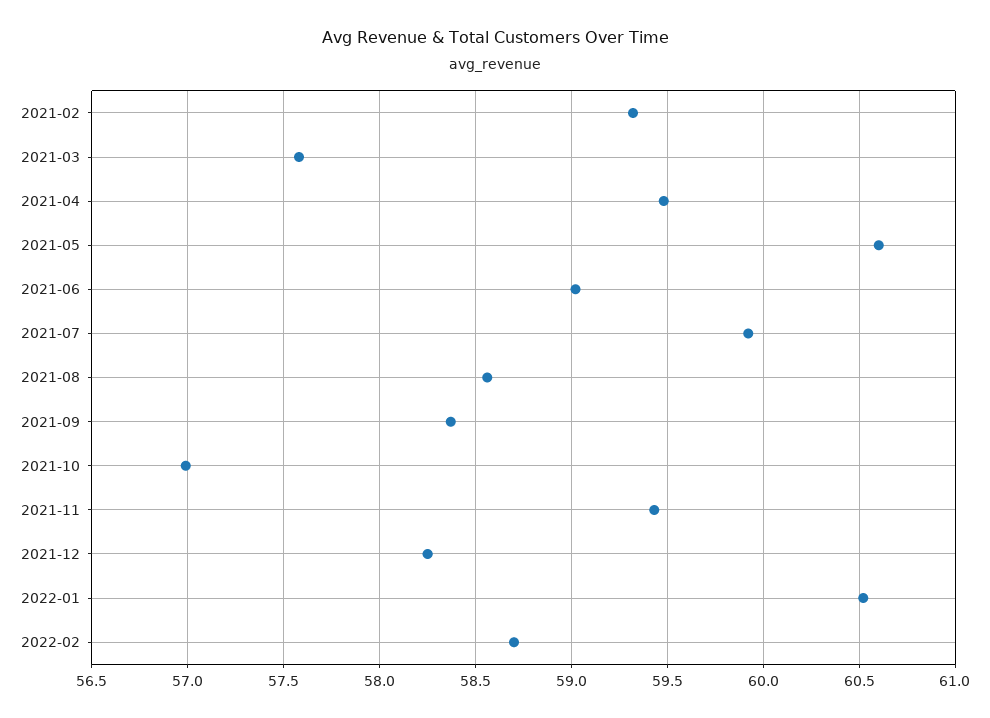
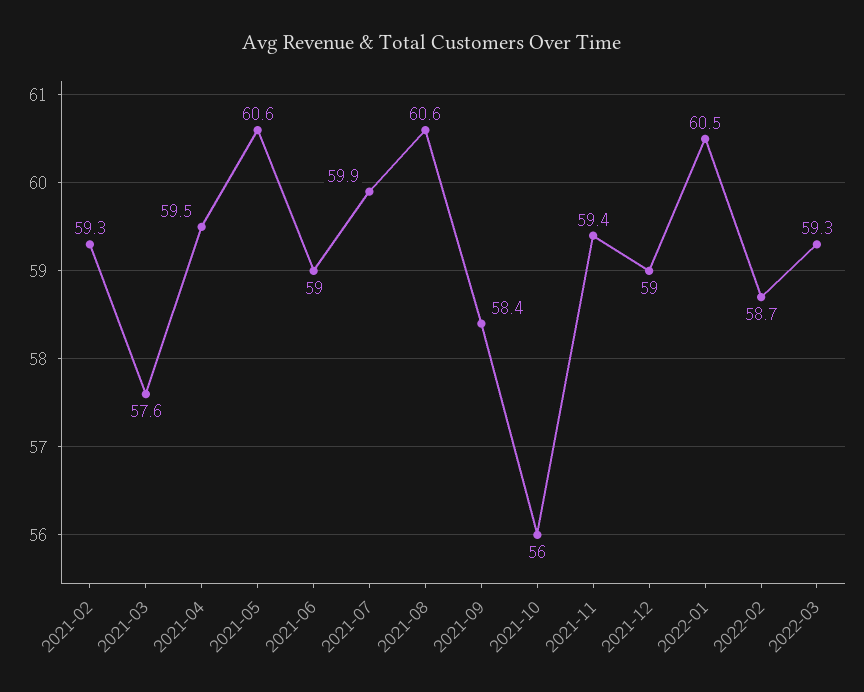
2021-08: 58.55 -> 60.6
2021-10: 57 -> 56
2021-12: 58.25 -> 59
2022-03: none -> 59.3

